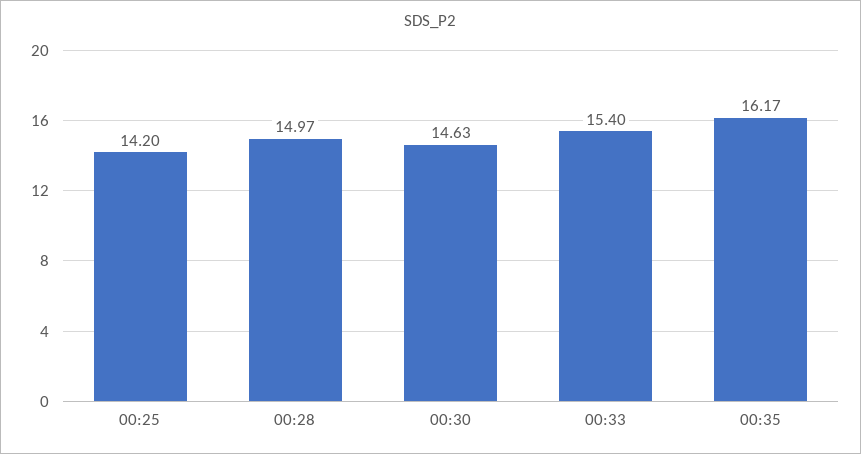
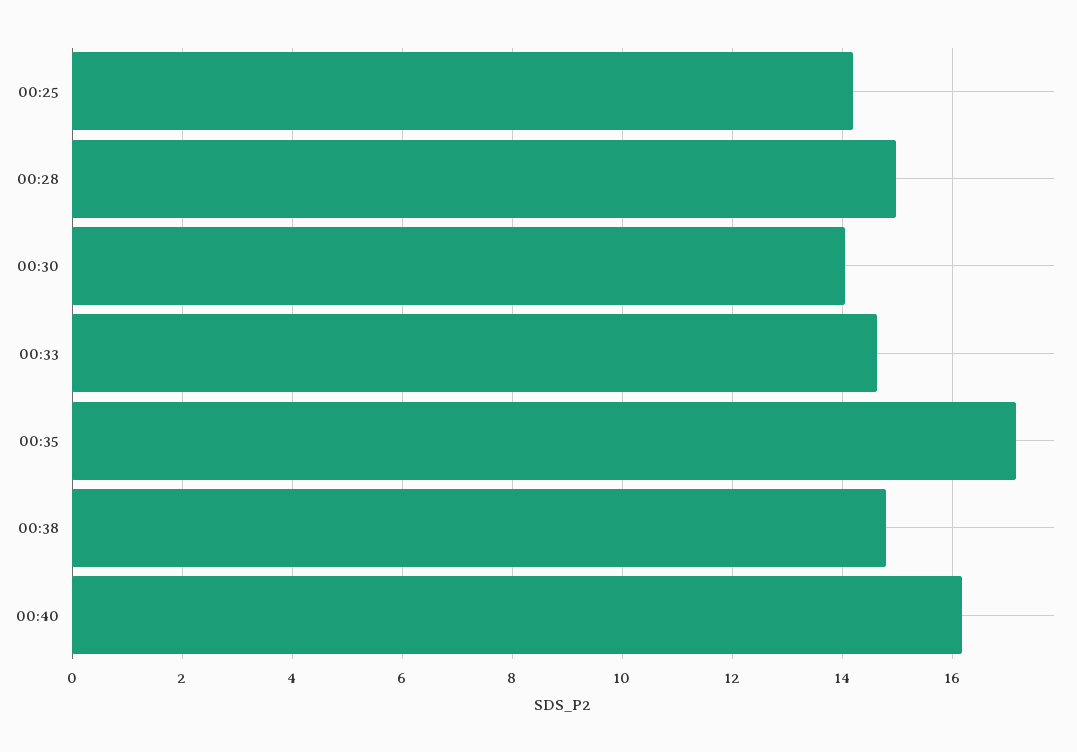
00:30: 14.63 -> 14
00:33: 15.4 -> 14.6
00:35: 16.17 -> 17.2
00:38: none -> 14.8
00:40: none -> 16.2

